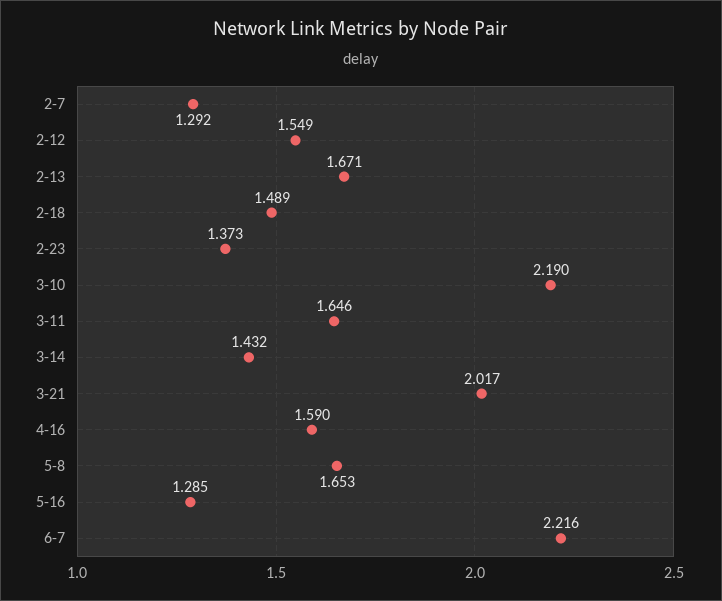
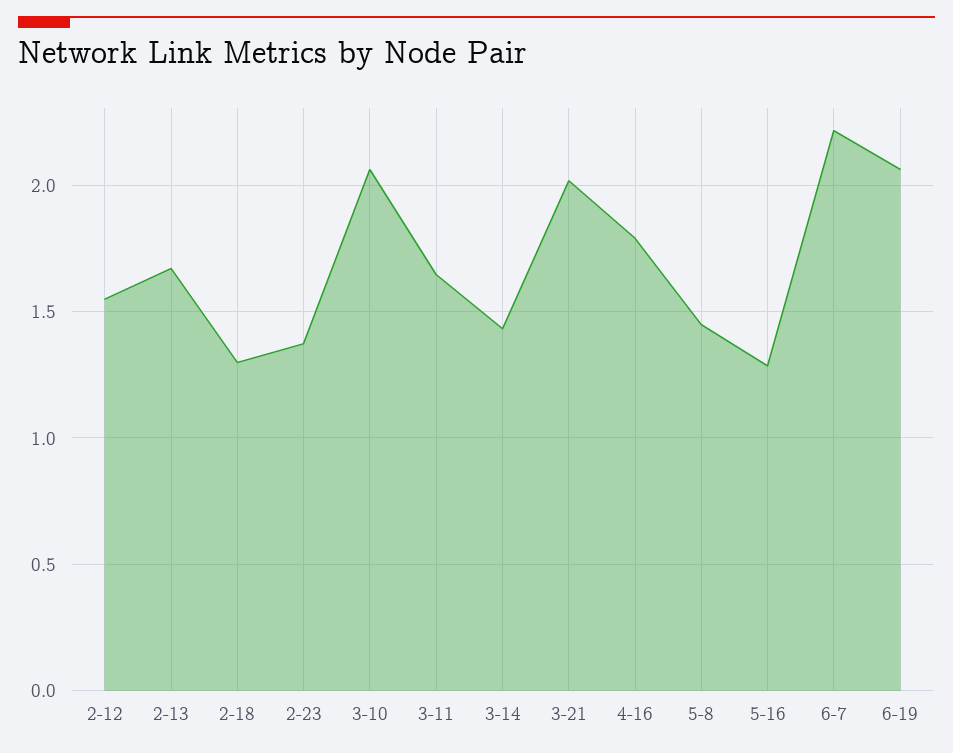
2-7: 1.292 -> none
2-18: 1.489 -> 1.3
3-10: 2.19 -> 2.05
4-16: 1.59 -> 1.8
5-8: 1.653 -> 1.45
6-19: none -> 2.05

